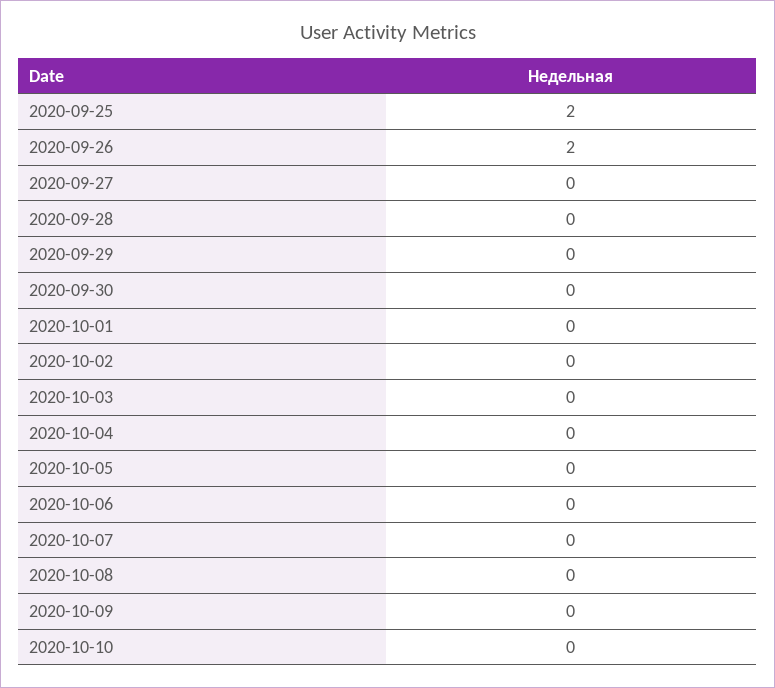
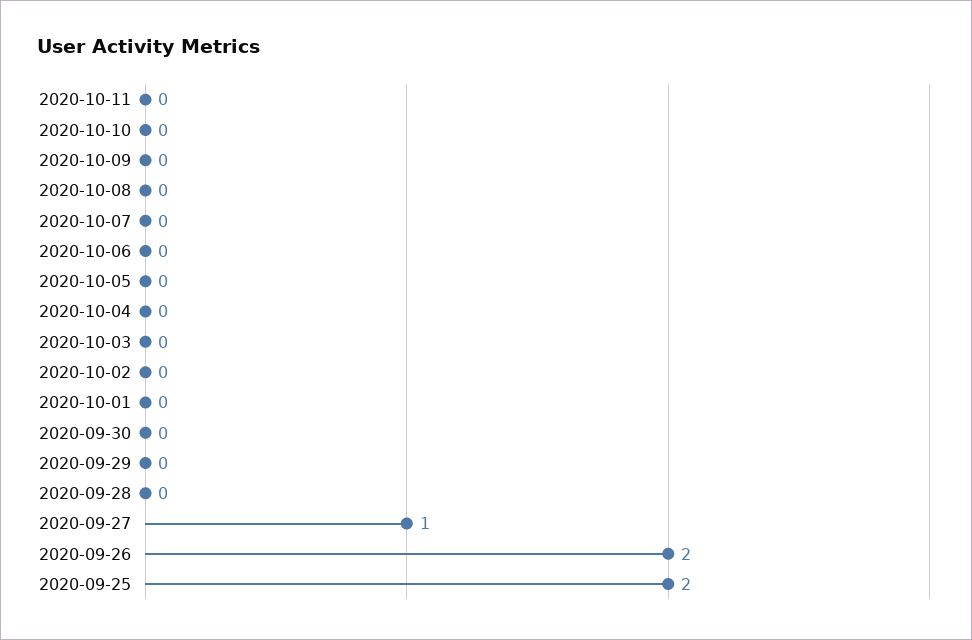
2020-09-27: 0 -> 1
2020-10-11: none -> 0

